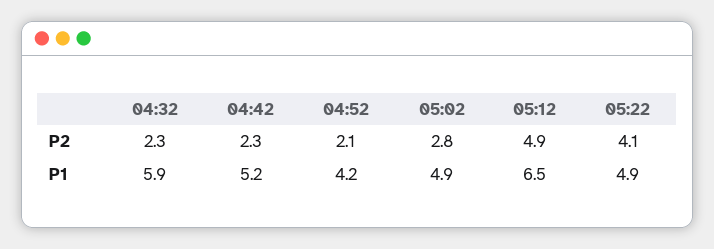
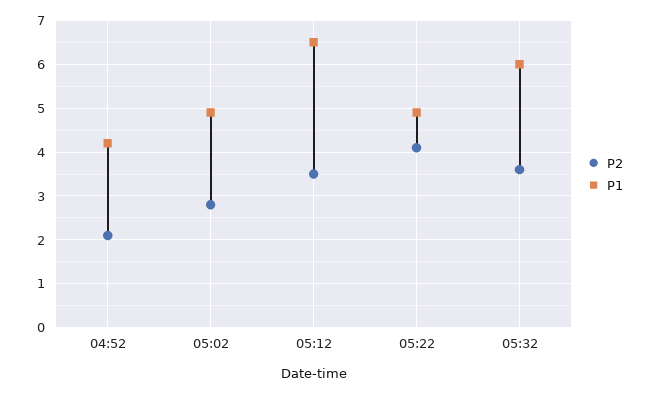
P2, 04:32: 2.3 -> none
P2, 04:42: 2.3 -> none
P2, 05:12: 4.9 -> 3.5
P1, 04:32: 5.9 -> none
P1, 04:42: 5.2 -> none
P2, 05:32: none -> 3.5
P1, 05:32: none -> 6

